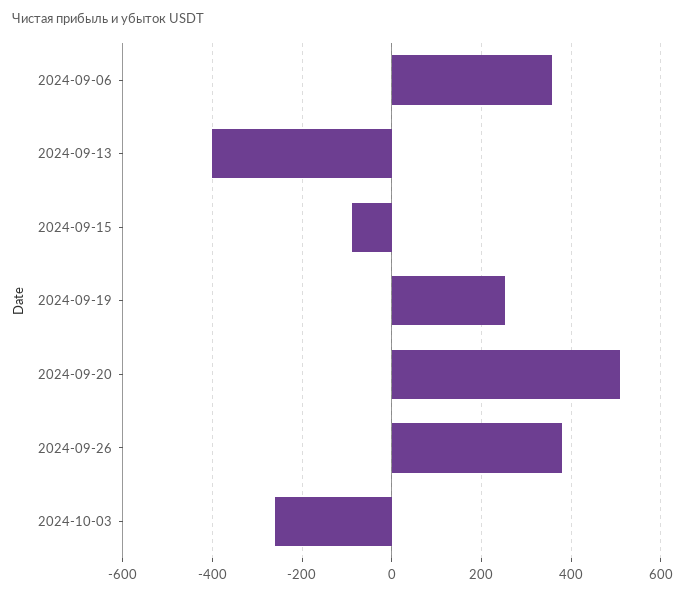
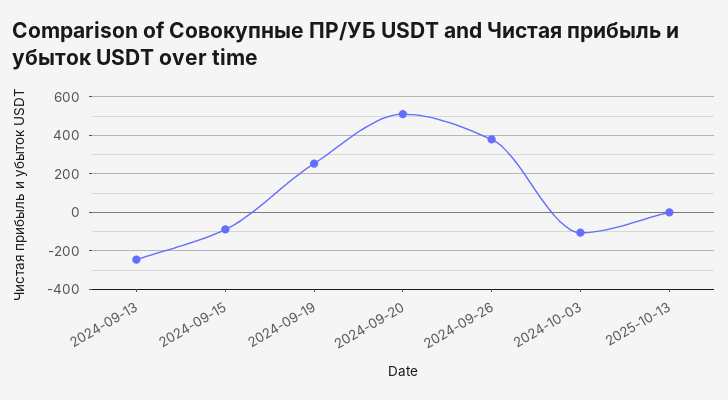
2024-09-06: 360 -> none
2024-09-13: -400 -> -250
2024-10-03: -260 -> -100
2025-10-13: none -> 0

